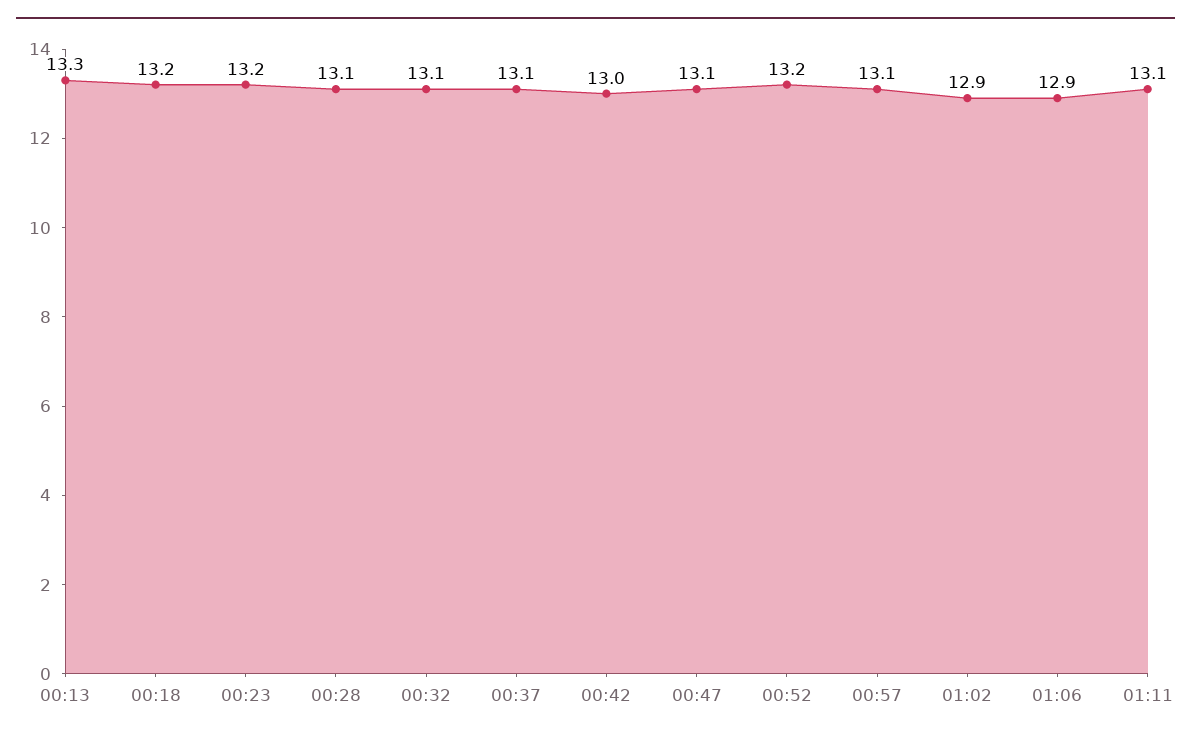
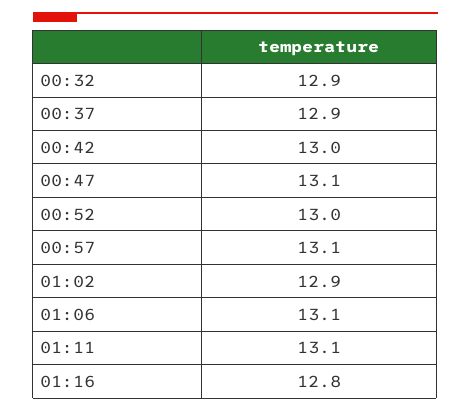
00:13: 13.3 -> none
00:18: 13.2 -> none
00:23: 13.2 -> none
00:28: 13.1 -> none
00:32: 13.1 -> 12.9
00:37: 13.1 -> 12.9
00:52: 13.2 -> 13
01:06: 12.9 -> 13.1
01:16: none -> 12.8

